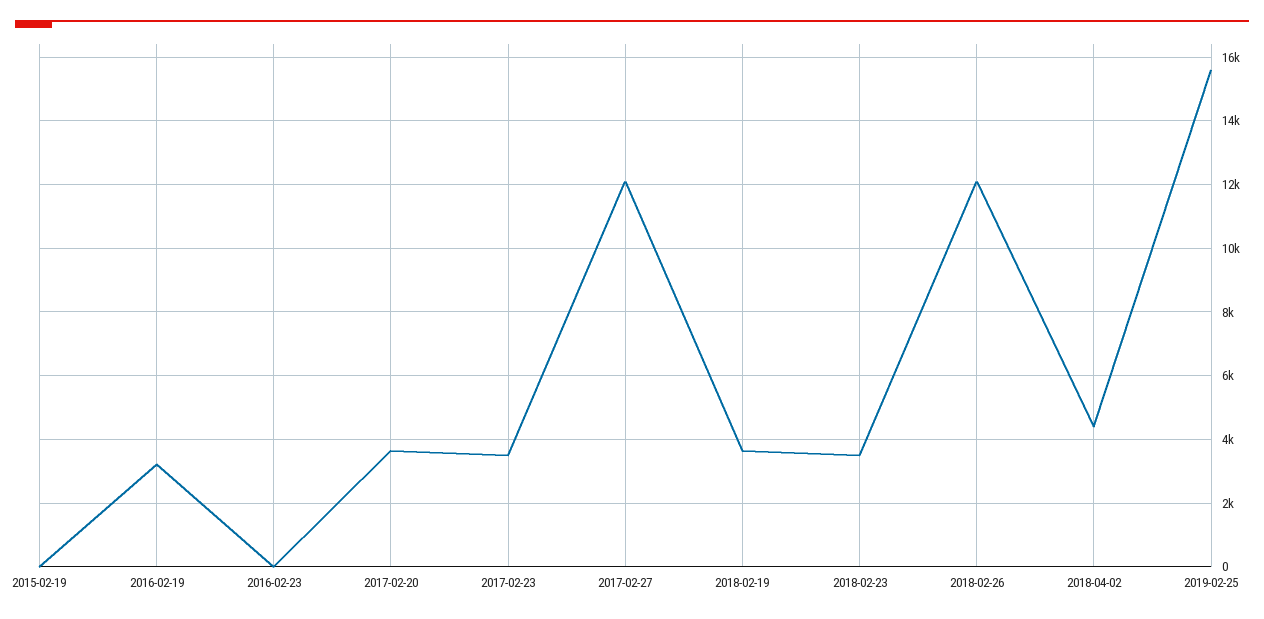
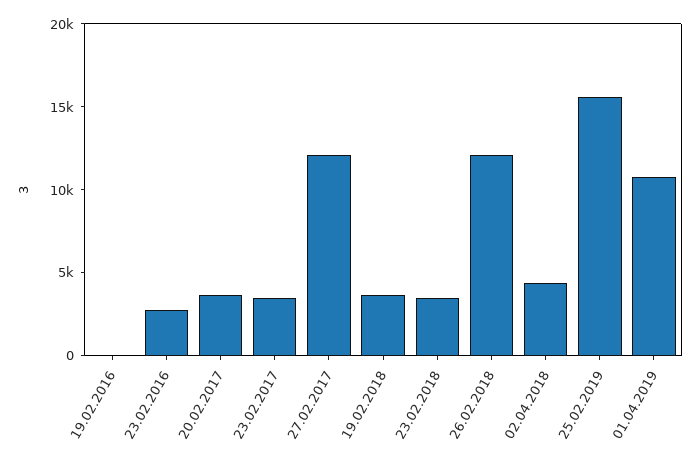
2015-02-19: 0 -> none
2016-02-19: 3200 -> 0
2016-02-23: 0 -> 3000
01.04.2019: none -> 11000

